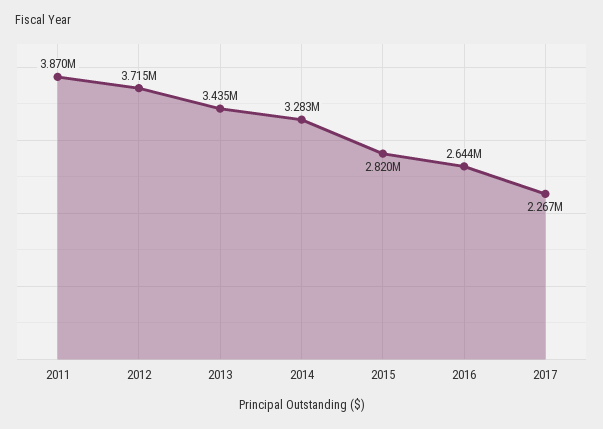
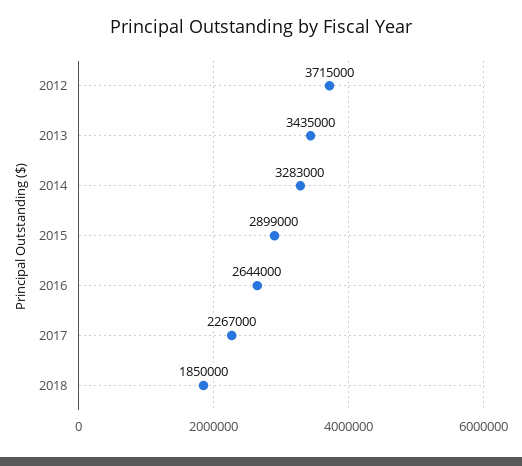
2011: 3870000 -> none
2015: 2820000 -> 2899000
2018: none -> 1850000

